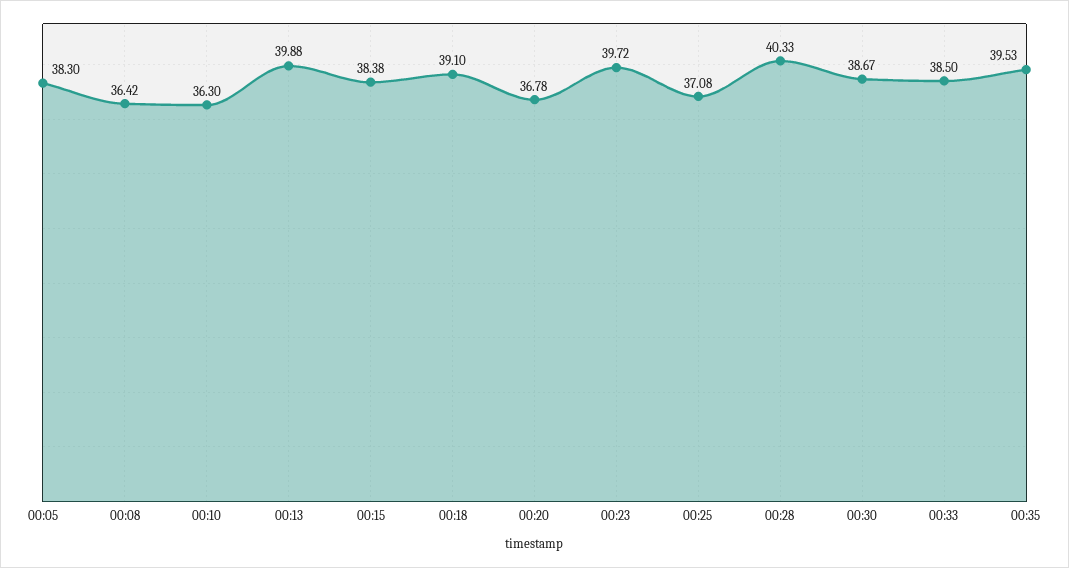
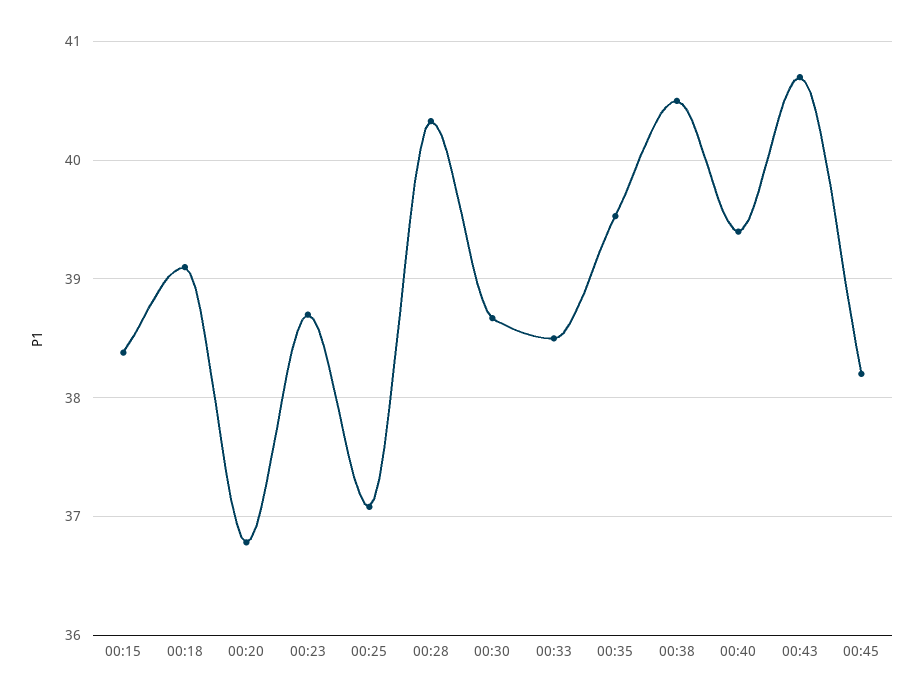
00:05: 38.3 -> none
00:08: 36.42 -> none
00:10: 36.3 -> none
00:13: 39.88 -> none
00:23: 39.72 -> 38.7
00:38: none -> 40.5
00:40: none -> 39.4
00:43: none -> 40.7
00:45: none -> 38.2

